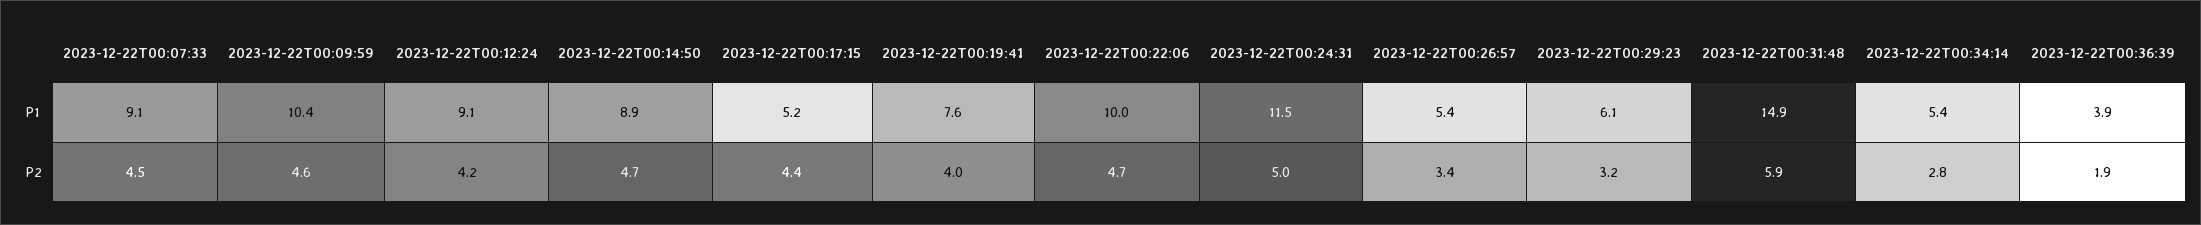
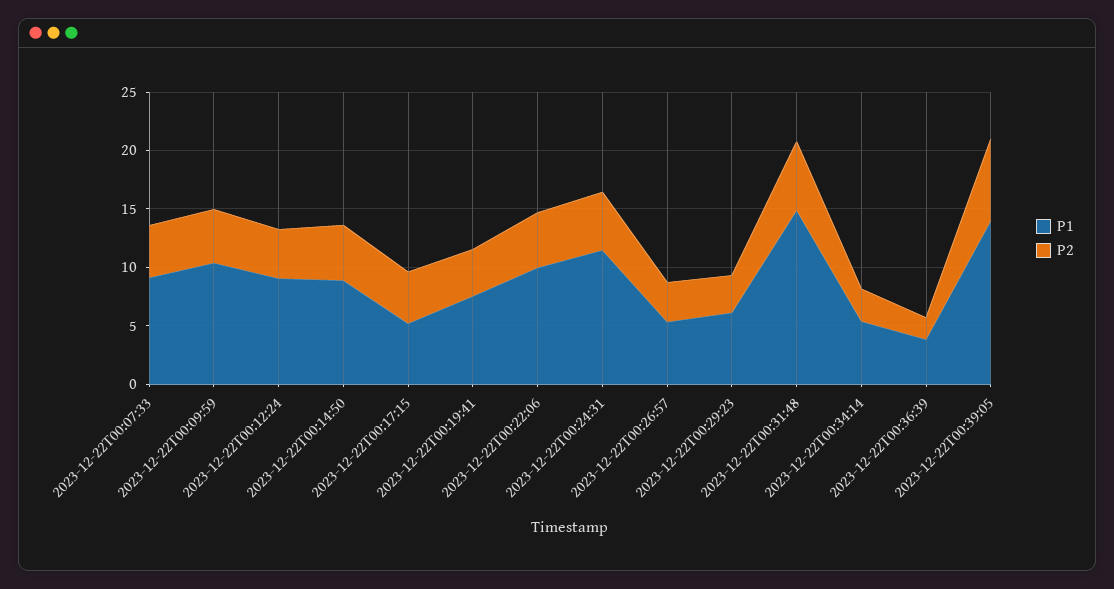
P1, 2023-12-22T00:39:05: none -> 14
P2, 2023-12-22T00:39:05: none -> 7

